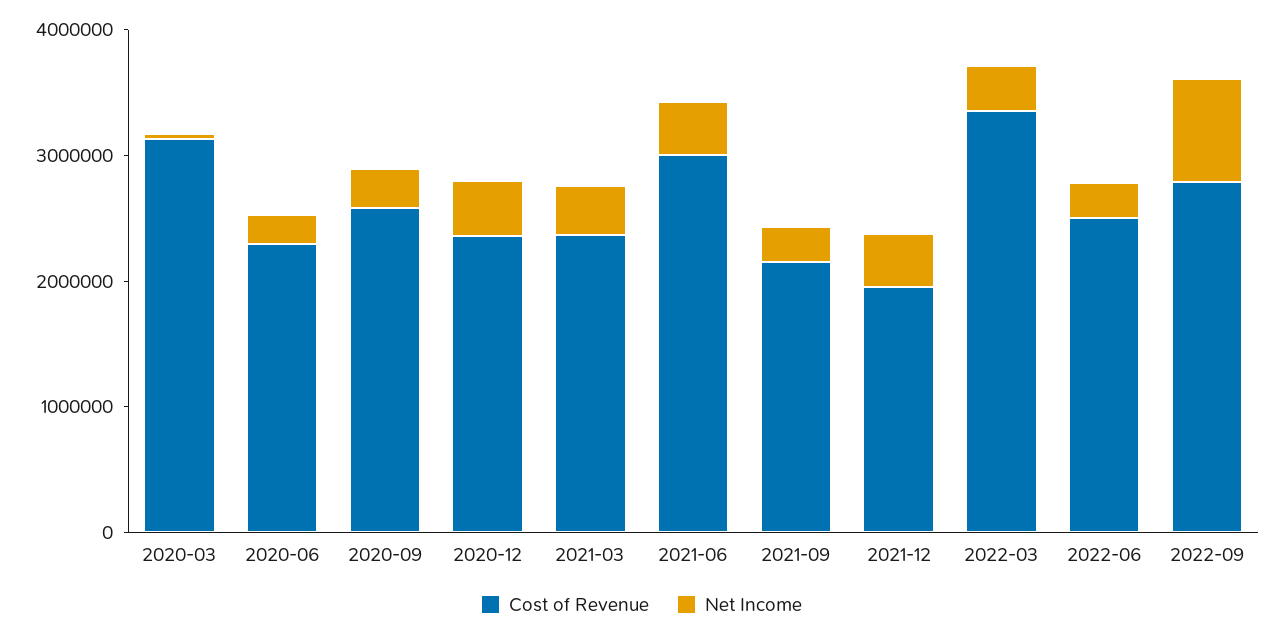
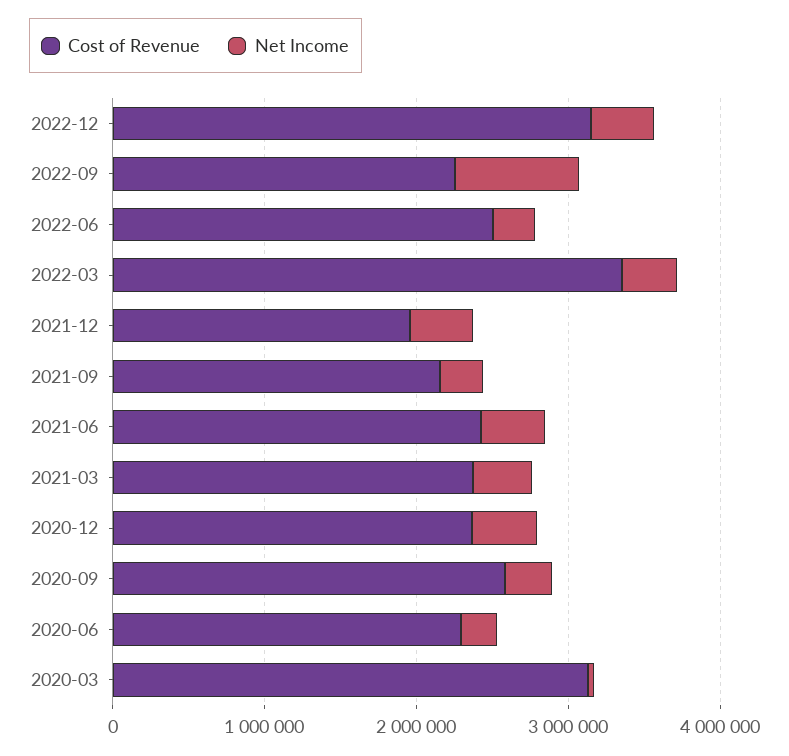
Cost of Revenue, 2021-06: 3000000 -> 2400000
Cost of Revenue, 2022-09: 2800000 -> 2200000
Cost of Revenue, 2022-12: none -> 3200000
Net Income, 2022-12: none -> 400000

